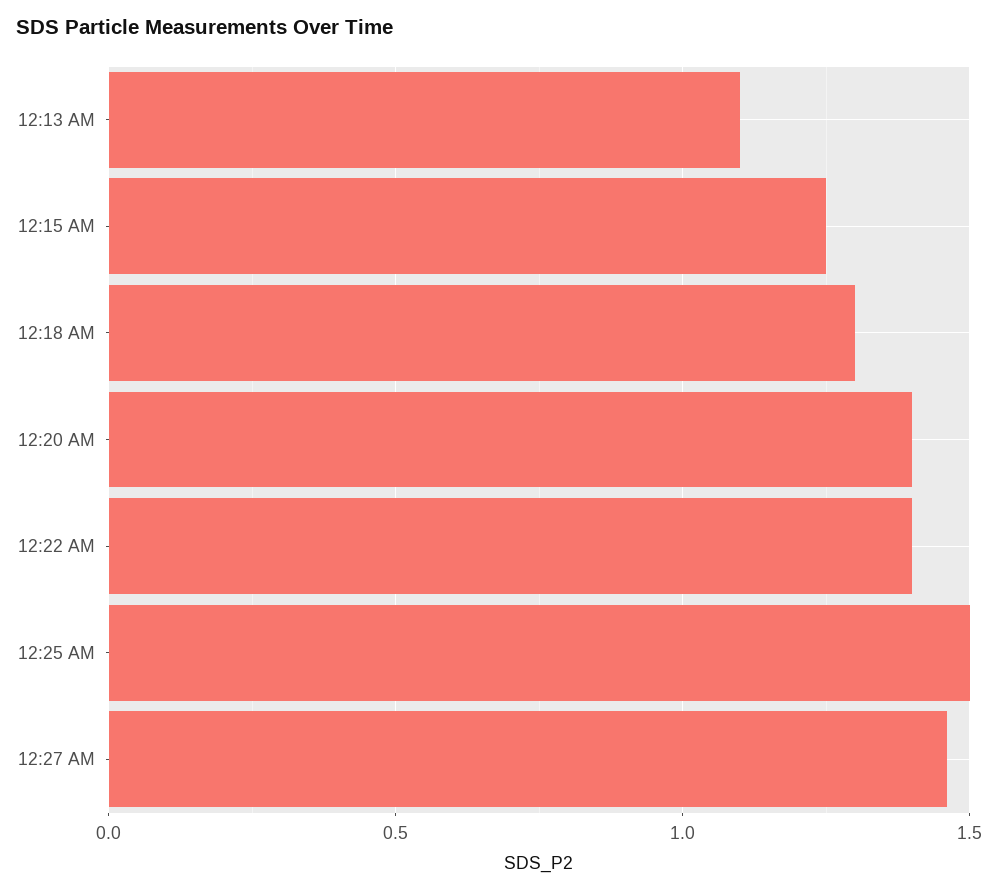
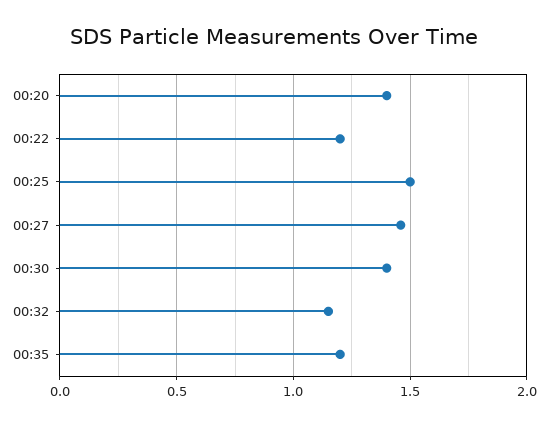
12:13 AM: 1.1 -> none
12:15 AM: 1.25 -> none
12:18 AM: 1.3 -> none
12:22 AM: 1.4 -> 1.2
00:30: none -> 1.4
00:32: none -> 1.15
00:35: none -> 1.2

